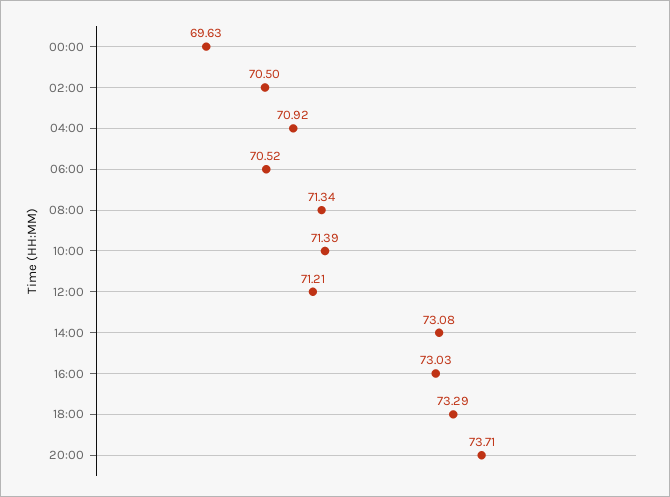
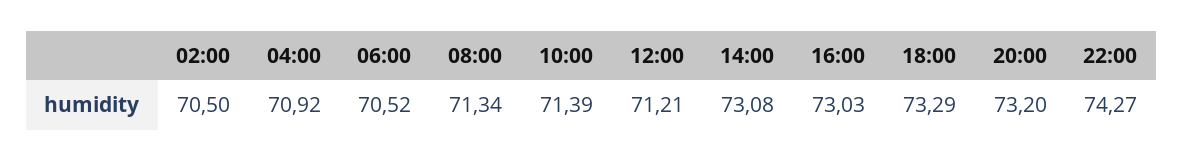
00:00: 69.63 -> none
20:00: 73.71 -> 73.2
22:00: none -> 74.27

